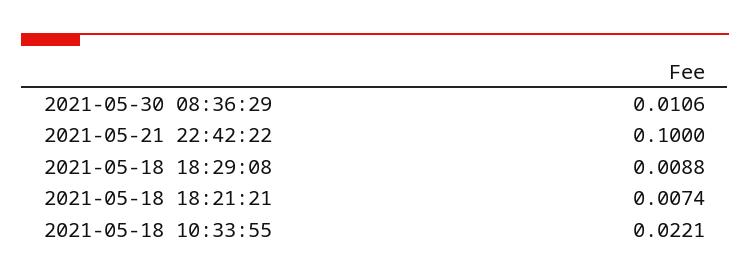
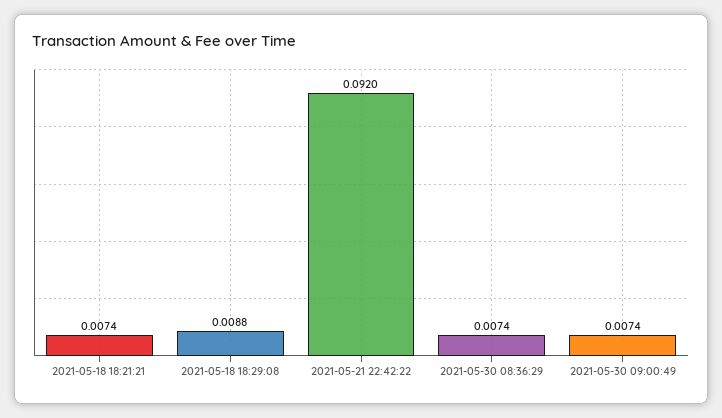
2021-05-30 08:36:29: 0.0106 -> 0.0074
2021-05-21 22:42:22: 0.1 -> 0.092
2021-05-18 10:33:55: 0.0221 -> none
2021-05-30 09:00:49: none -> 0.0074

